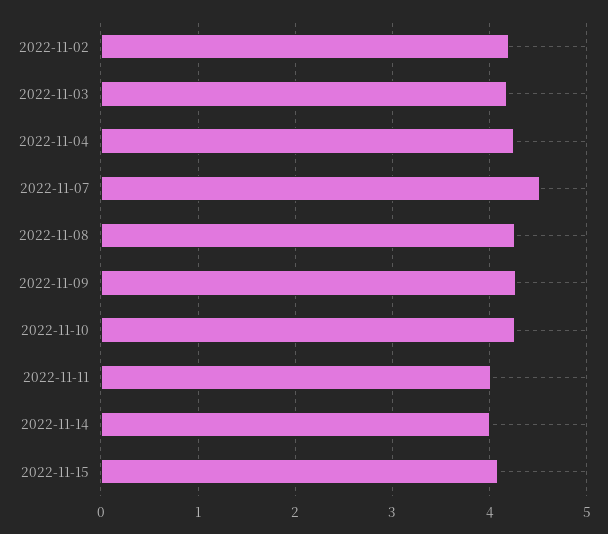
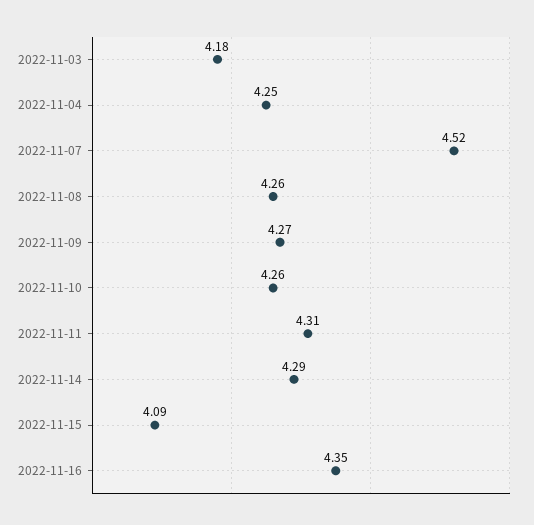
2022-11-02: 4.2 -> none
2022-11-11: 4 -> 4.31
2022-11-14: 4 -> 4.29
2022-11-16: none -> 4.35

